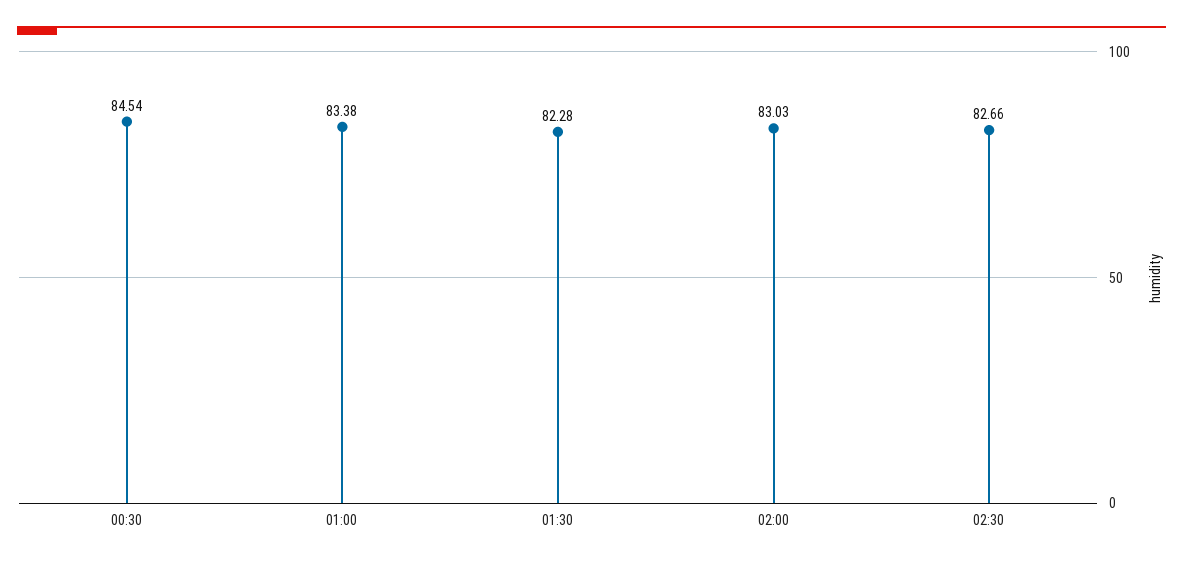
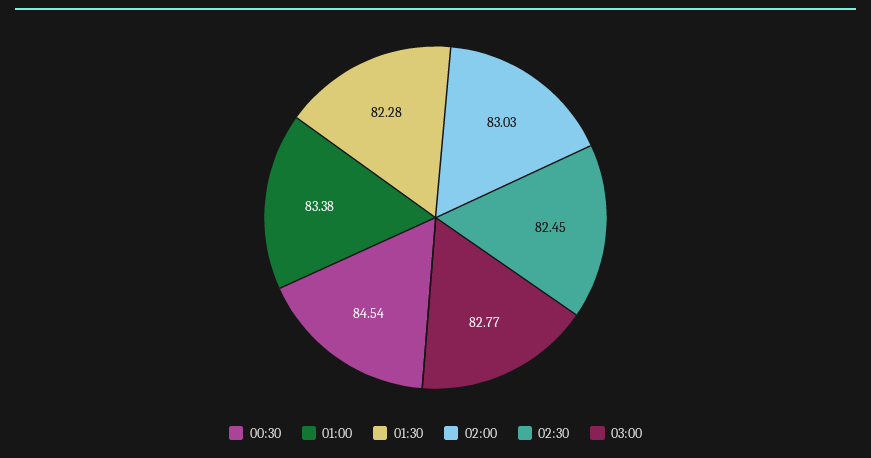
02:30: 82.66 -> 82.45
03:00: none -> 82.77

